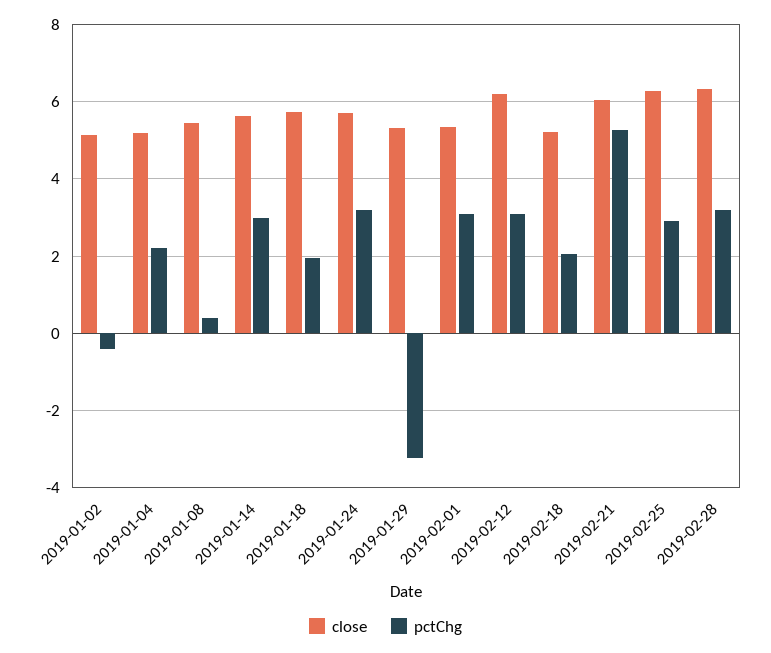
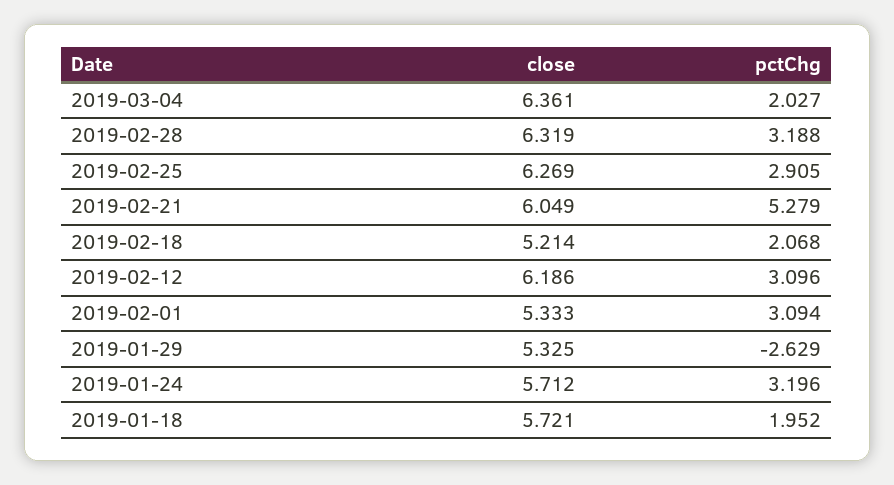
close, 2019-01-02: 5.2 -> none
pctChg, 2019-01-02: -0.4 -> none
close, 2019-01-04: 5.2 -> none
pctChg, 2019-01-04: 2.2 -> none
close, 2019-01-08: 5.4 -> none
pctChg, 2019-01-08: 0.4 -> none
close, 2019-01-14: 5.6 -> none
pctChg, 2019-01-14: 3 -> none
pctChg, 2019-01-29: -3.2 -> -2.629
close, 2019-03-04: none -> 6.361
pctChg, 2019-03-04: none -> 2.027

